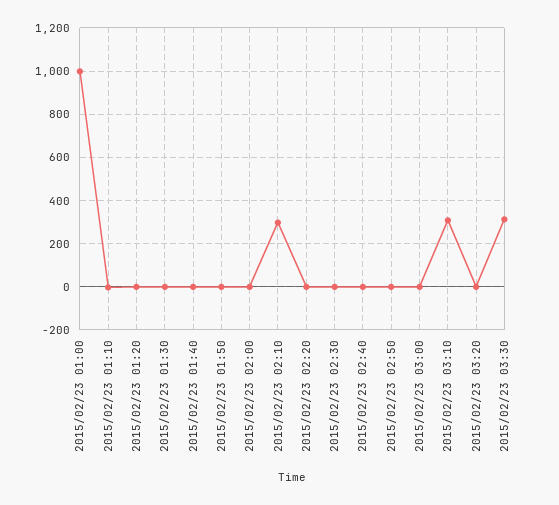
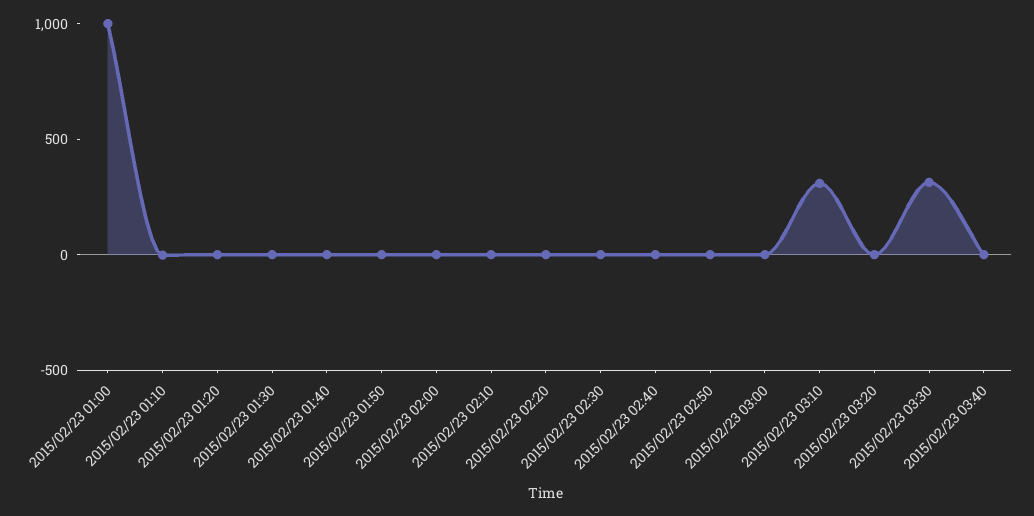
2015/02/23 02:10: 300 -> 0
2015/02/23 03:40: none -> 0

